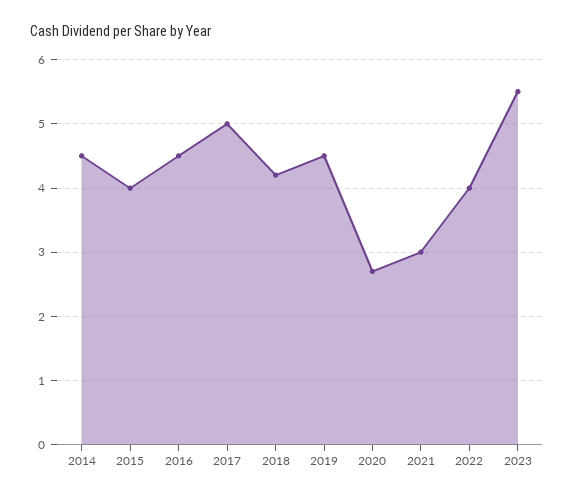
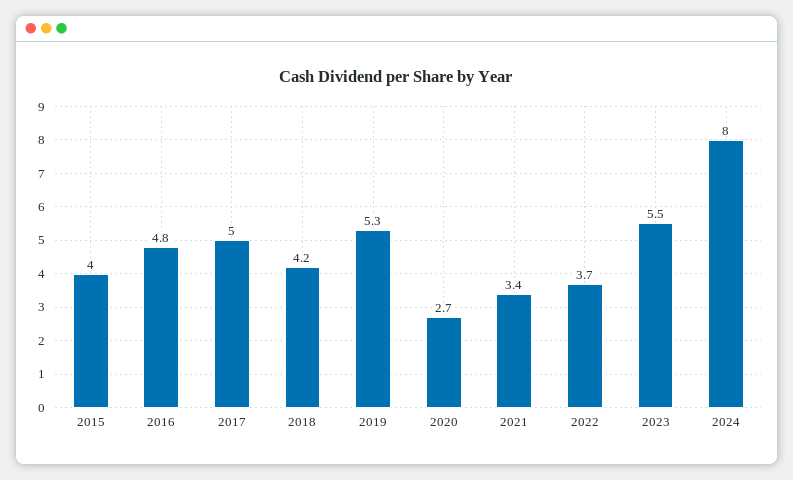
2014: 4.5 -> none
2016: 4.5 -> 4.8
2019: 4.5 -> 5.3
2021: 3 -> 3.4
2022: 4 -> 3.7
2024: none -> 8

